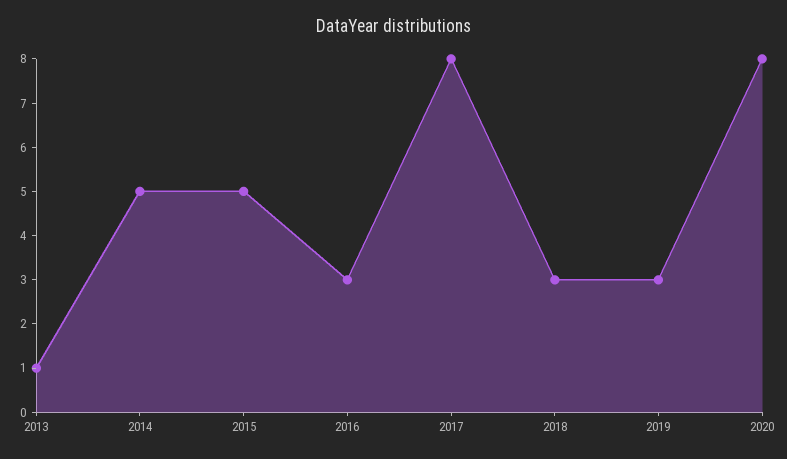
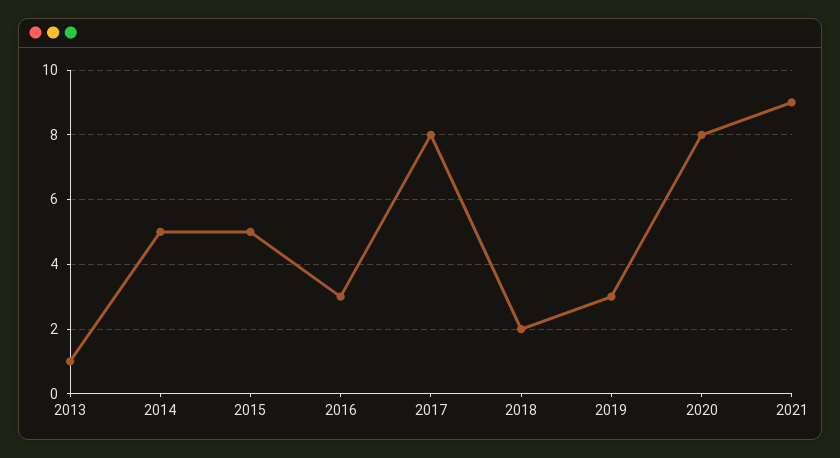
2018: 3 -> 2
2021: none -> 9

